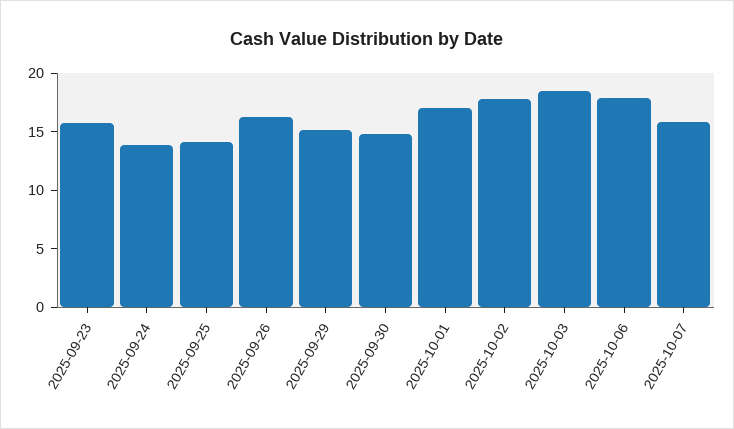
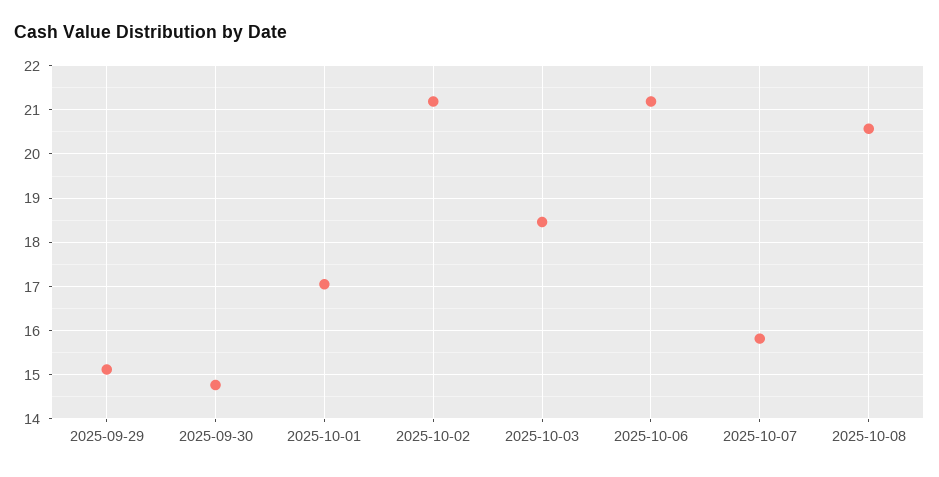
2025-09-23: 16 -> none
2025-09-24: 14 -> none
2025-09-25: 14 -> none
2025-09-26: 16 -> none
2025-10-02: 18 -> 21.2
2025-10-06: 18 -> 21.2
2025-10-08: none -> 20.6

